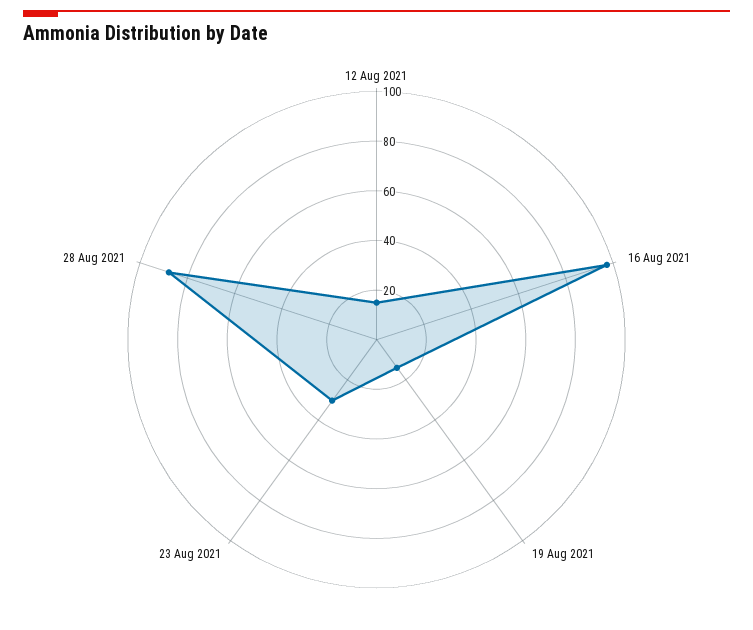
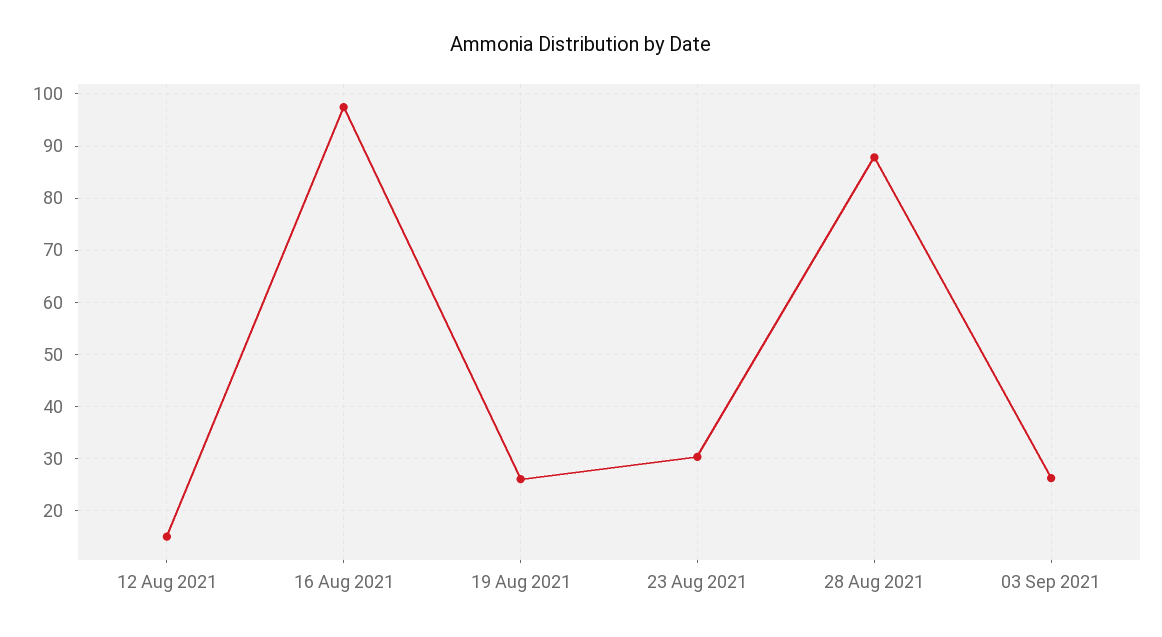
19 Aug 2021: 15 -> 26
03 Sep 2021: none -> 26

